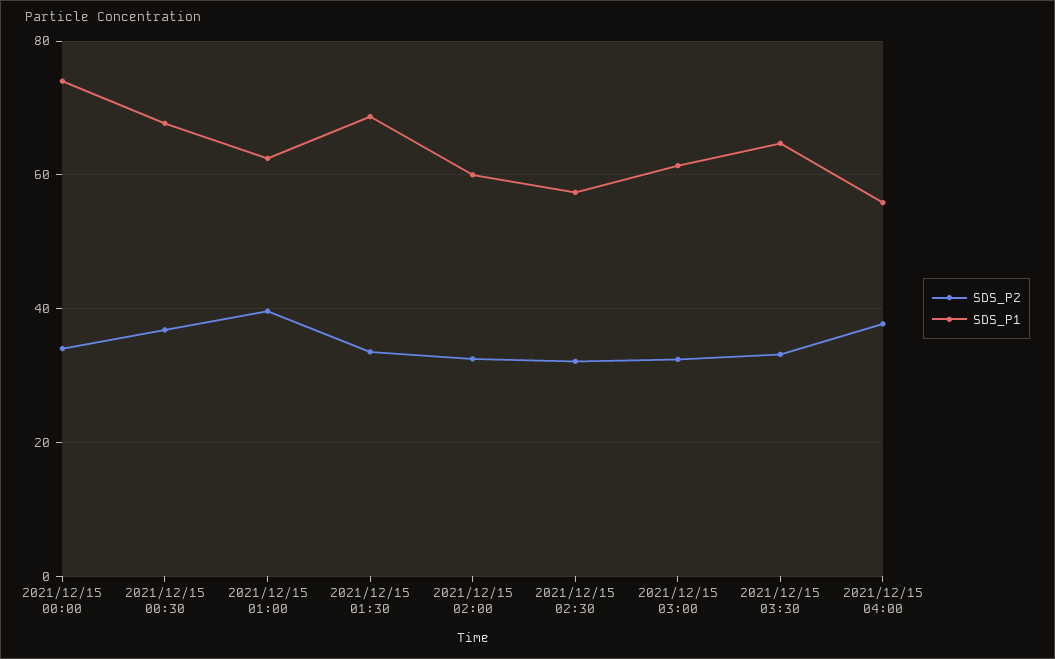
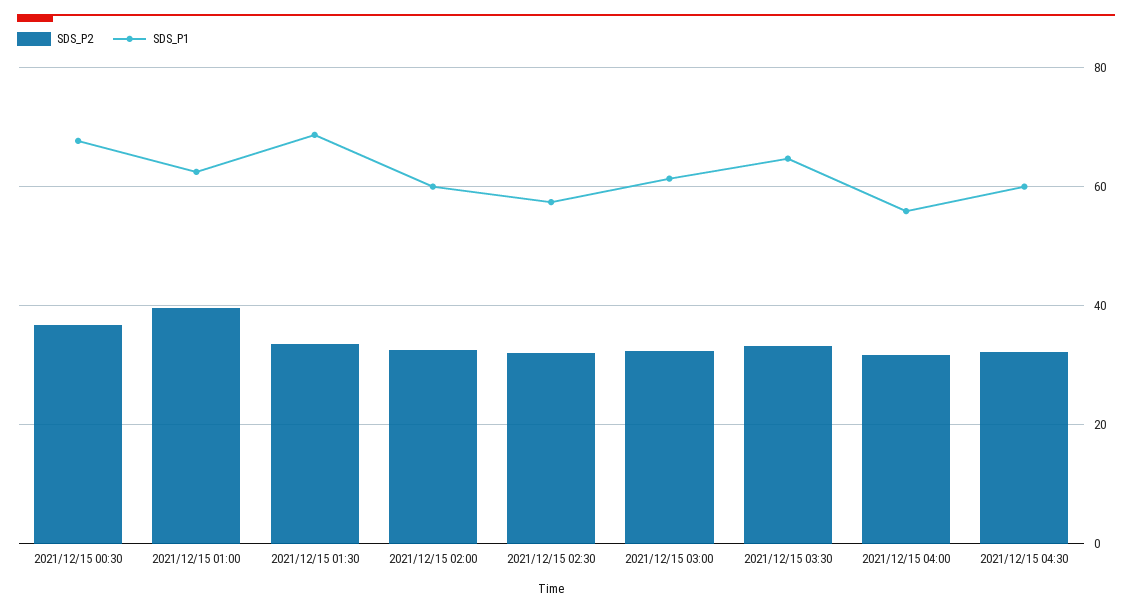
SDS_P2, 2021/12/15 00:00: 34 -> none
SDS_P1, 2021/12/15 00:00: 74 -> none
SDS_P2, 2021/12/15 04:00: 38 -> 32
SDS_P2, 2021/12/15 04:30: none -> 32
SDS_P1, 2021/12/15 04:30: none -> 60

